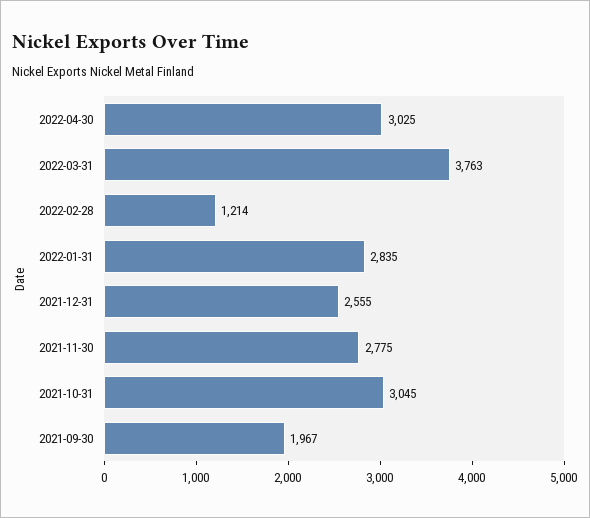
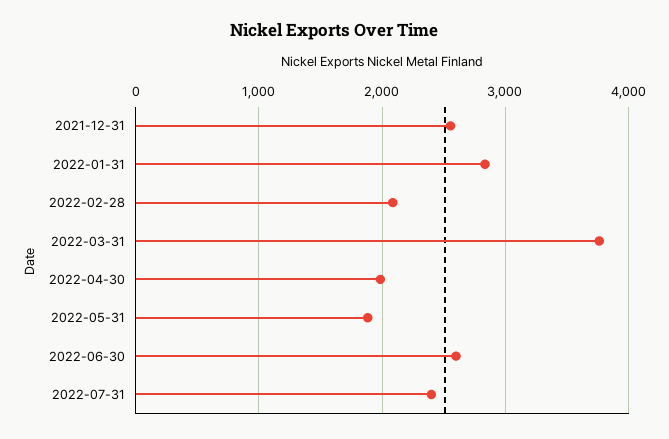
2022-04-30: 3025 -> 2000
2022-02-28: 1214 -> 2100
2021-11-30: 2775 -> none
2021-10-31: 3045 -> none
2021-09-30: 1967 -> none
2022-05-31: none -> 1900
2022-06-30: none -> 2600
2022-07-31: none -> 2400

